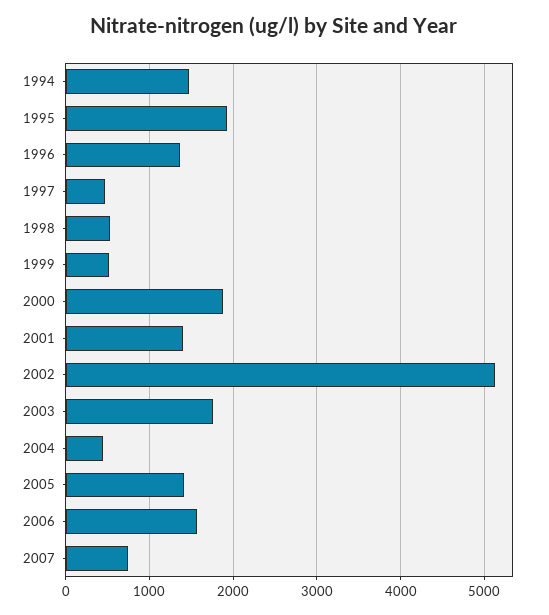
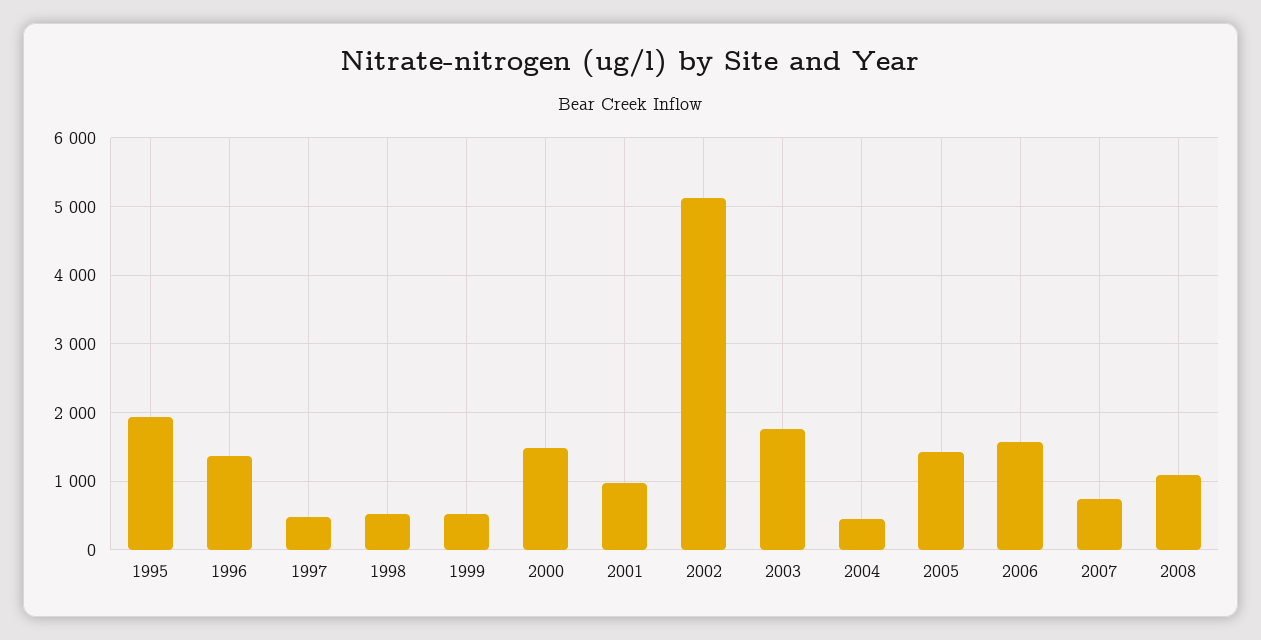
1994: 1500 -> none
2000: 1900 -> 1500
2001: 1400 -> 1000
2008: none -> 1100

